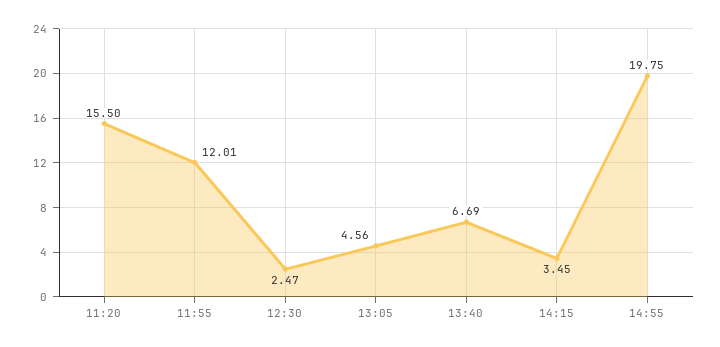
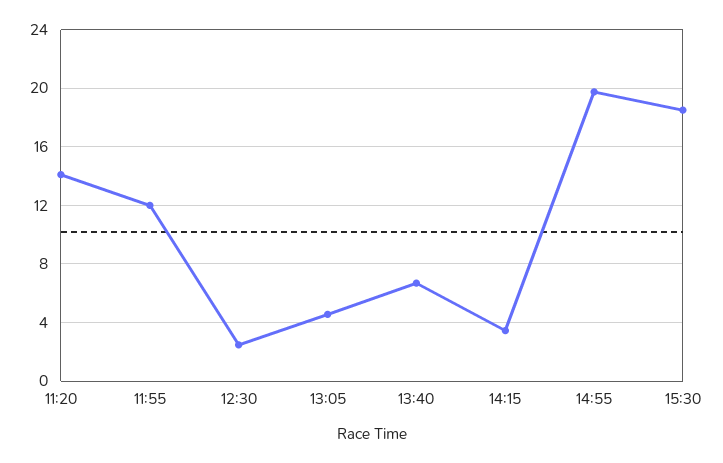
11:20: 15.5 -> 14
15:30: none -> 18.5

